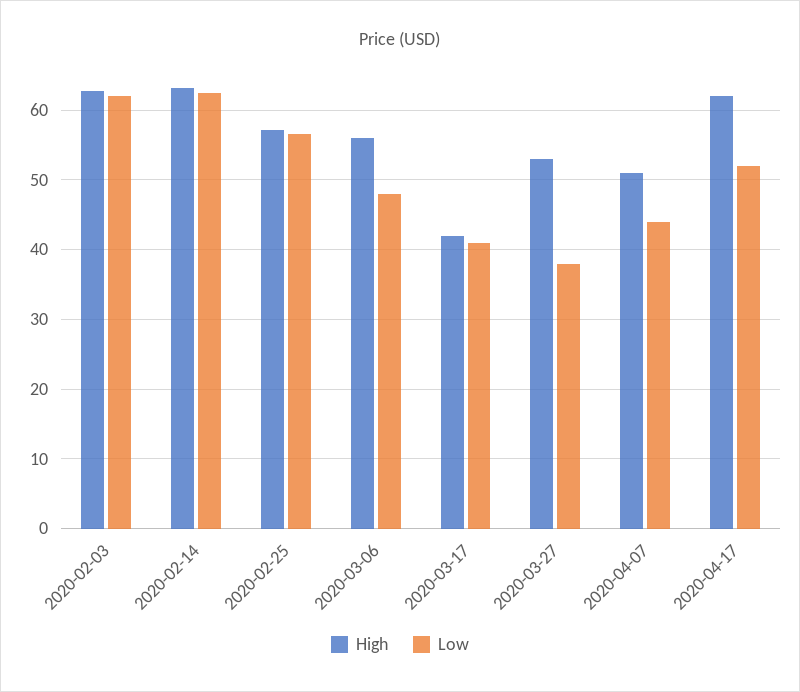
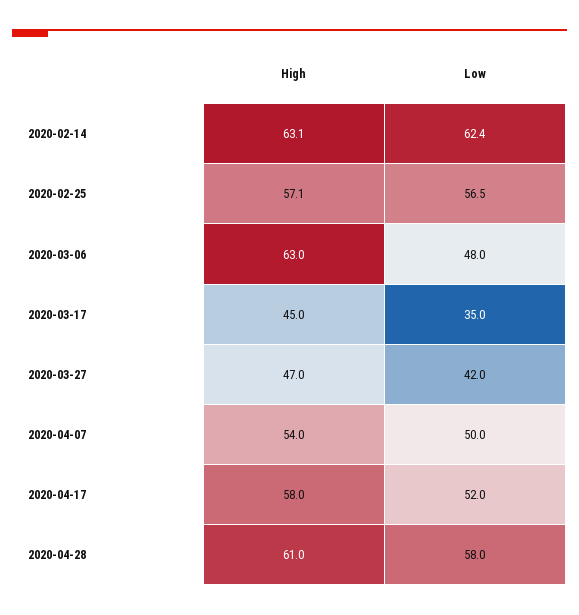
High, 2020-02-03: 63 -> none
Low, 2020-02-03: 62 -> none
High, 2020-03-06: 56 -> 63
High, 2020-03-17: 42 -> 45
Low, 2020-03-17: 41 -> 35
High, 2020-03-27: 53 -> 47
Low, 2020-03-27: 38 -> 42
High, 2020-04-07: 51 -> 54
Low, 2020-04-07: 44 -> 50
High, 2020-04-17: 62 -> 58
High, 2020-04-28: none -> 61
Low, 2020-04-28: none -> 58

